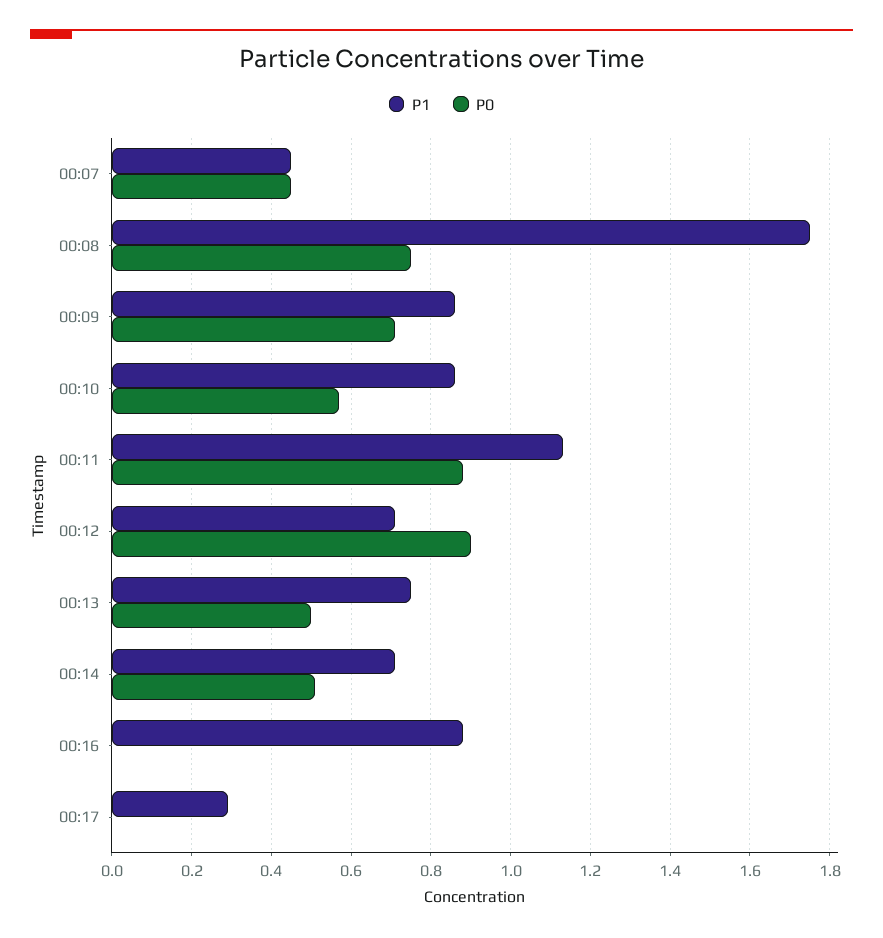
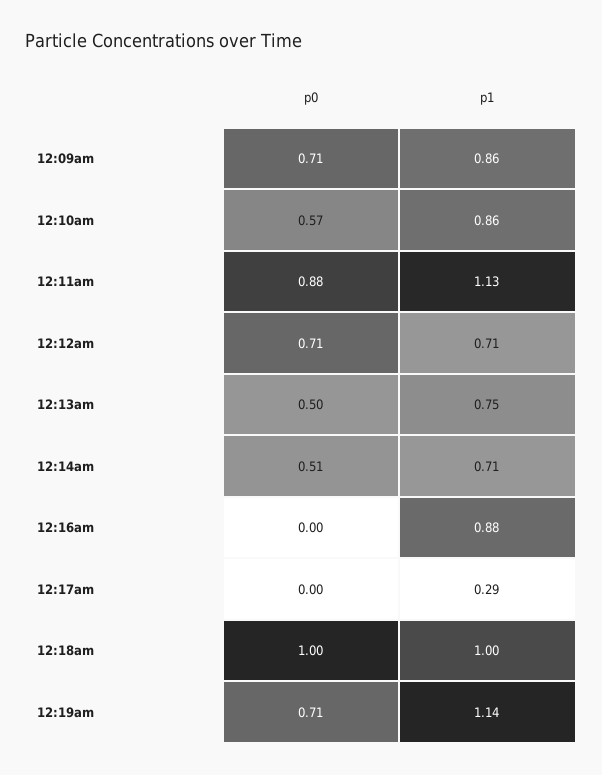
P1, 00:07: 0.45 -> none
P0, 00:07: 0.45 -> none
P1, 00:08: 1.75 -> none
P0, 00:08: 0.75 -> none
P0, 00:12: 0.9 -> 0.71
P0, 12:18am: none -> 1
P1, 12:18am: none -> 1
P0, 12:19am: none -> 0.71
P1, 12:19am: none -> 1.14

